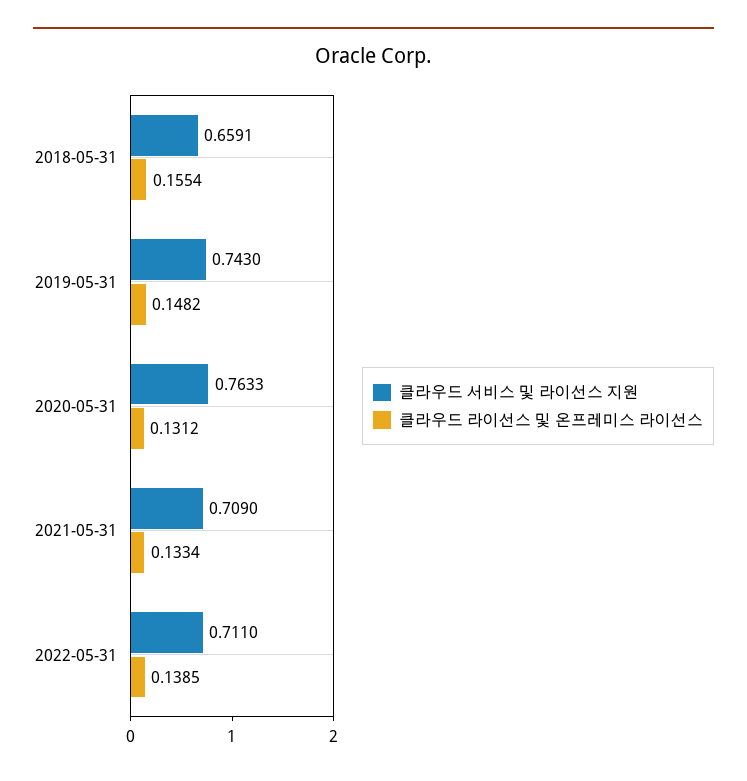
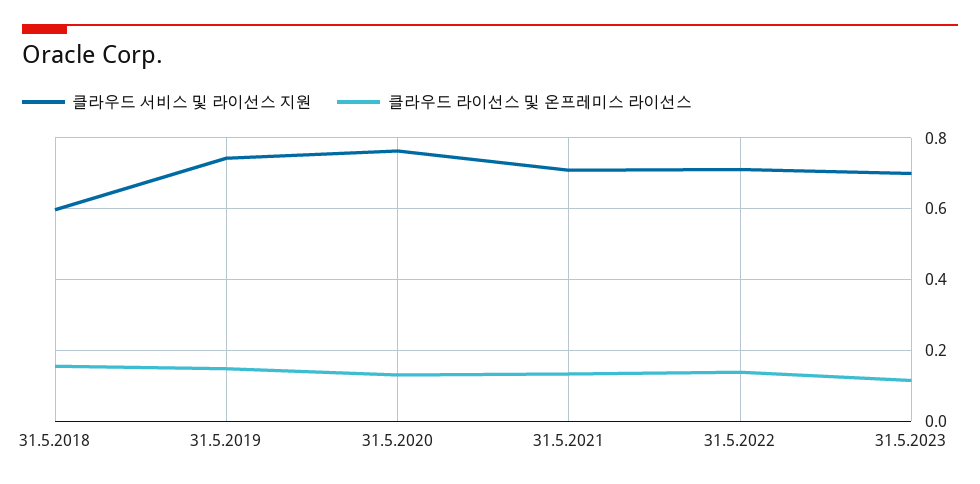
클라우드 서비스 및 라이선스 지원, 2018-05-31: 0.6591 -> 0.6
클라우드 서비스 및 라이선스 지원, 31.5.2023: none -> 0.7
클라우드 라이선스 및 온프레미스 라이선스, 31.5.2023: none -> 0.12

